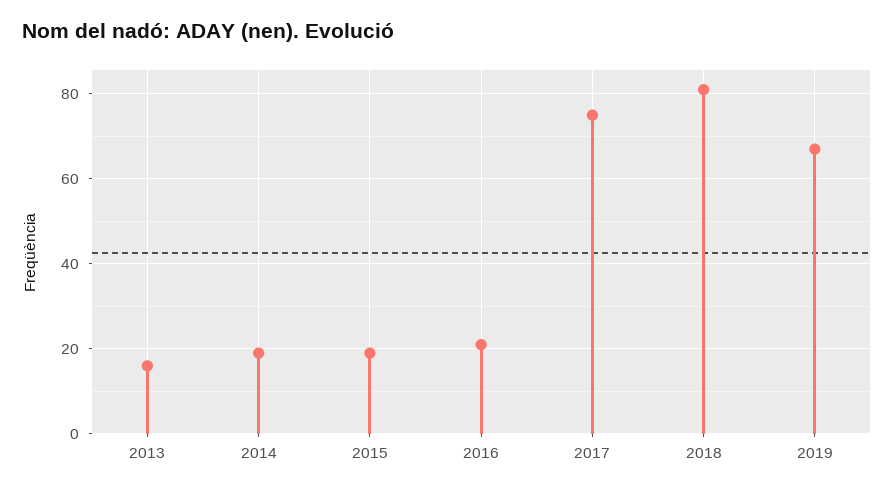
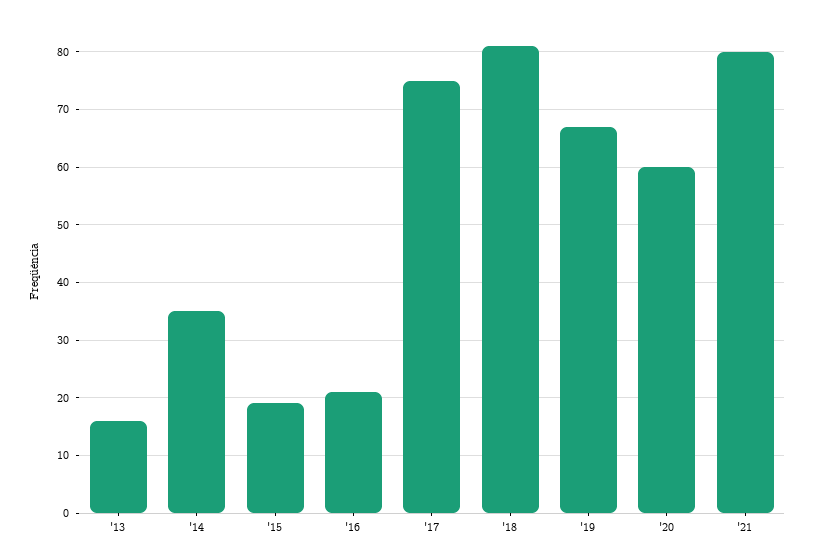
2014: 20 -> 35
'20: none -> 60
'21: none -> 80

